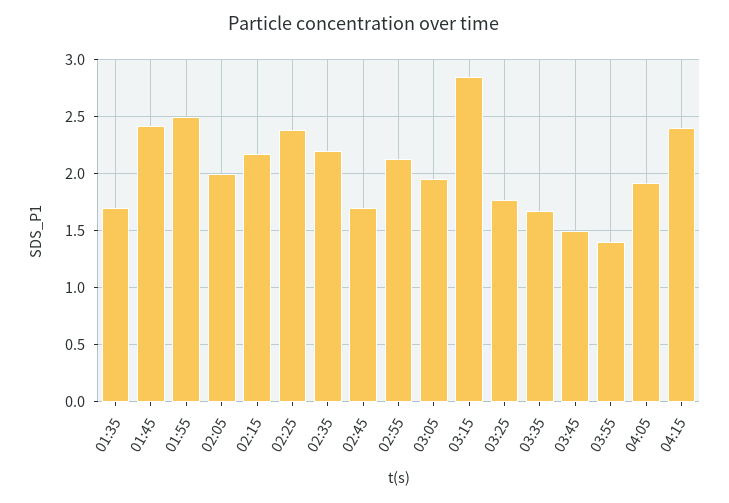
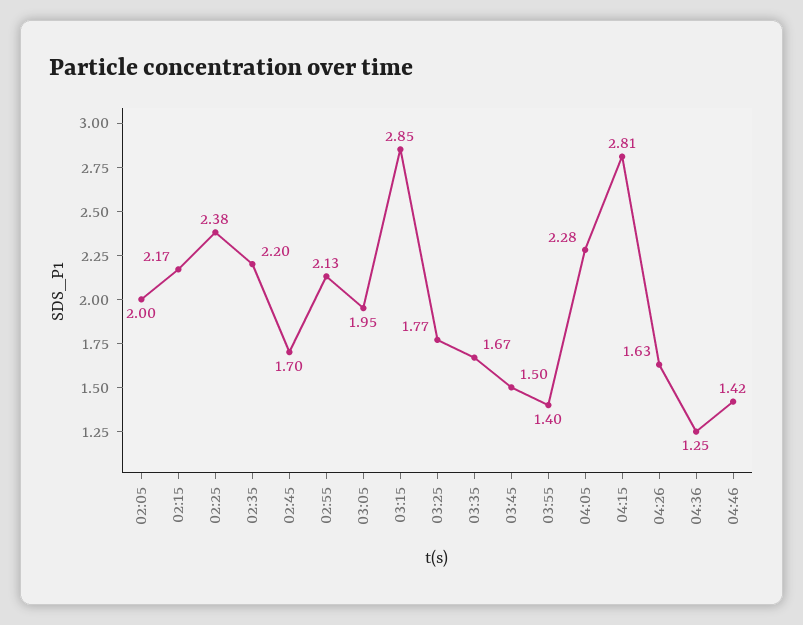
01:35: 1.7 -> none
01:45: 2.4 -> none
01:55: 2.5 -> none
04:05: 1.9 -> 2.28
04:15: 2.4 -> 2.81
04:26: none -> 1.63
04:36: none -> 1.25
04:46: none -> 1.42

